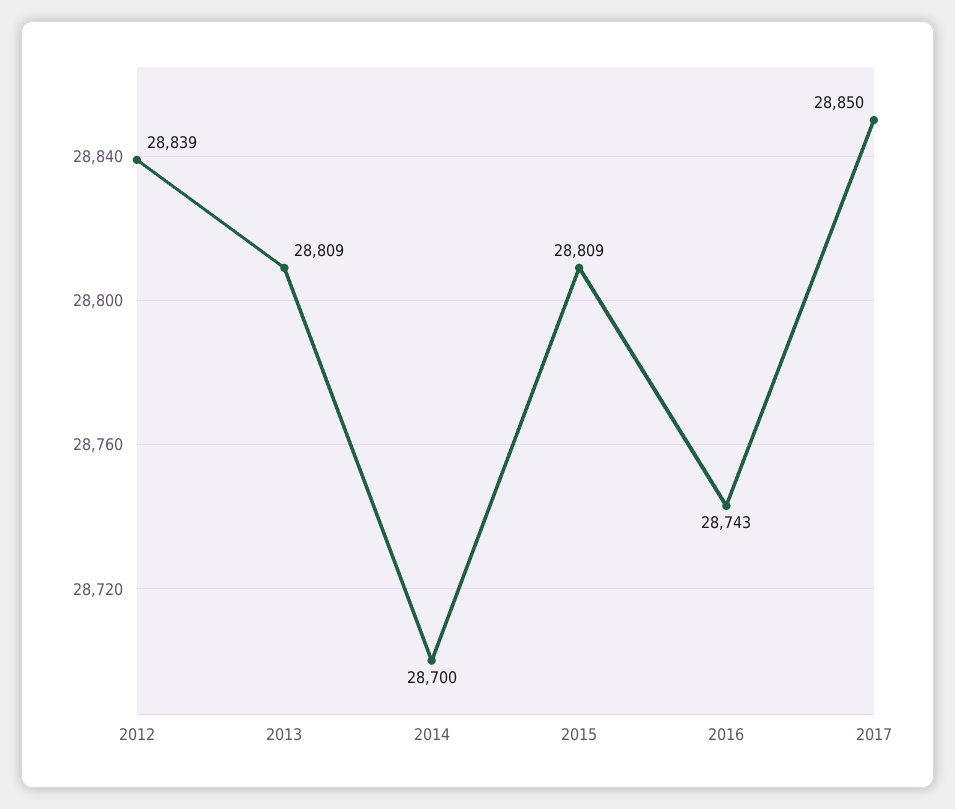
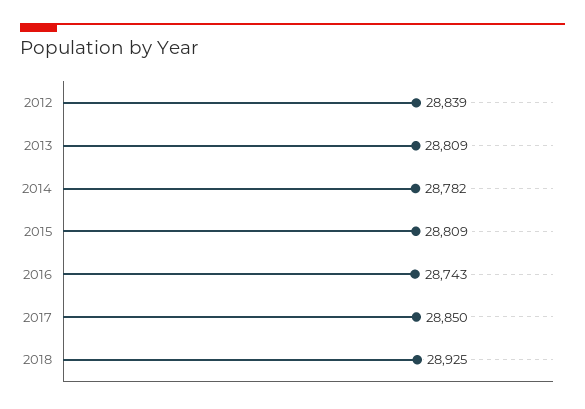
2014: 28700 -> 28782
2018: none -> 28925

